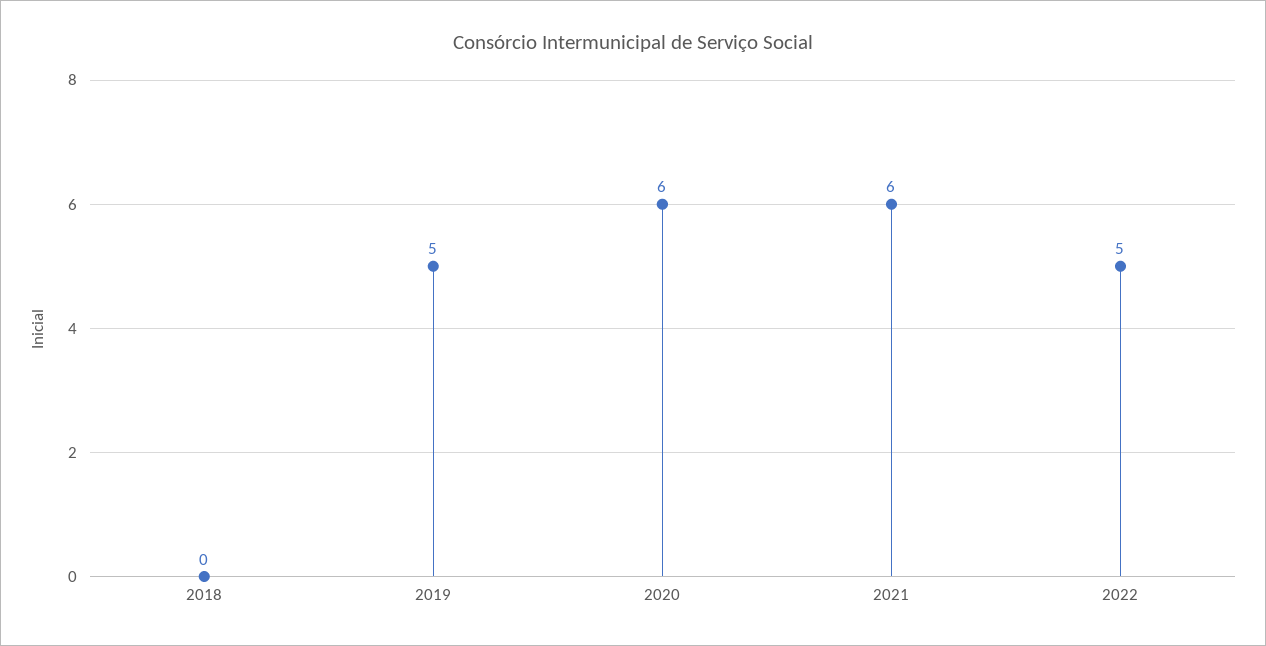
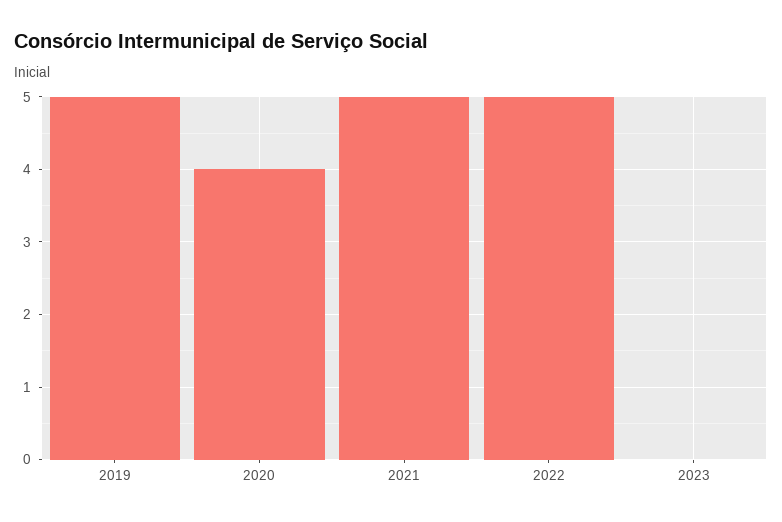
2018: 0 -> none
2020: 6 -> 4
2021: 6 -> 5
2023: none -> 0

